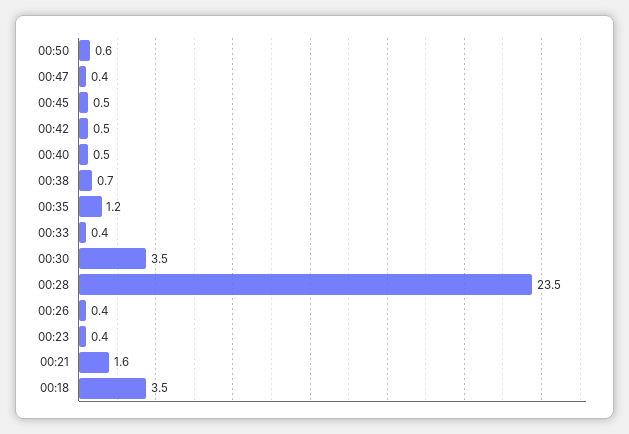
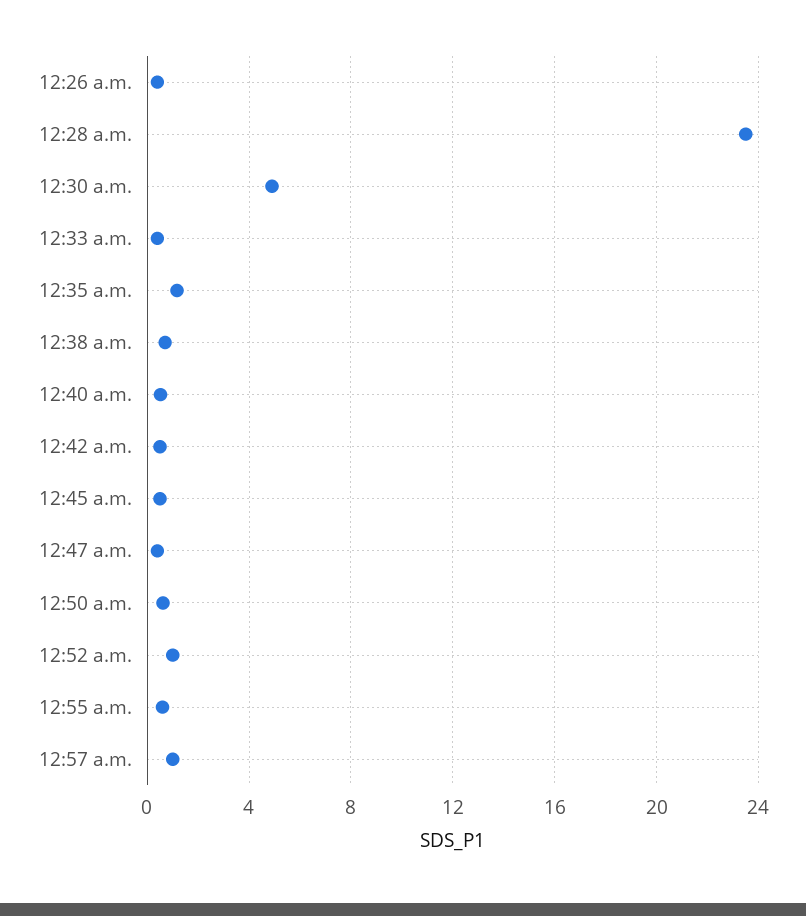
00:30: 3.5 -> 5
00:23: 0.4 -> none
00:21: 1.6 -> none
00:18: 3.5 -> none
12:52 a.m.: none -> 1
12:55 a.m.: none -> 0.5
12:57 a.m.: none -> 1

